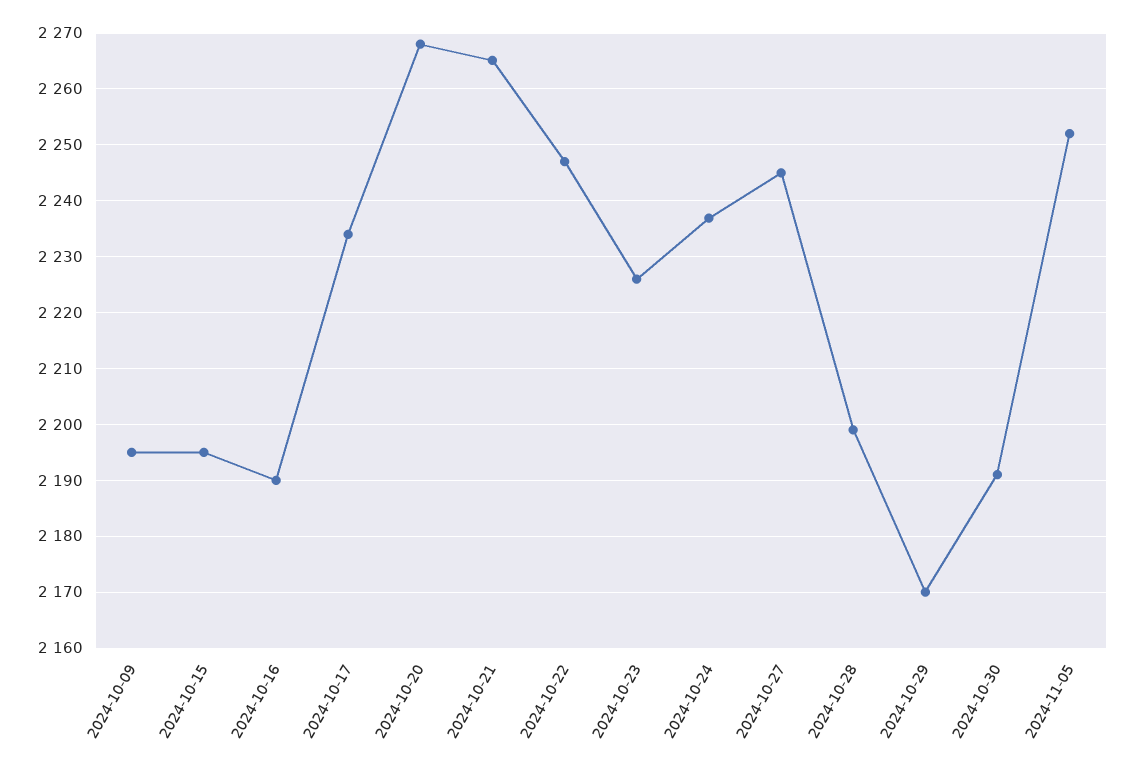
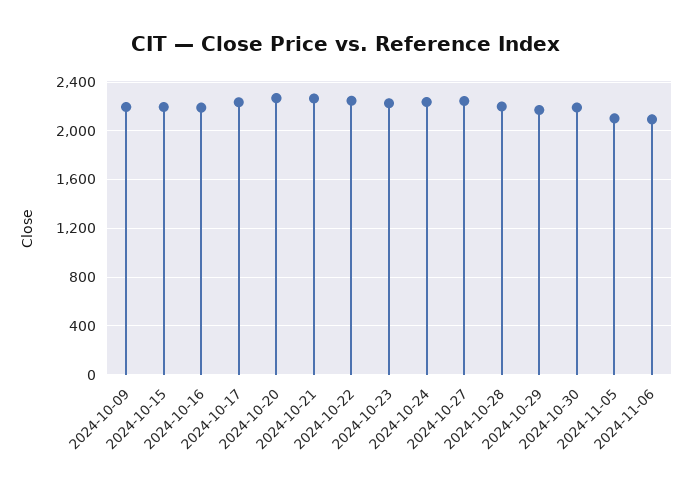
2024-11-05: 2252 -> 2100
2024-11-06: none -> 2100

